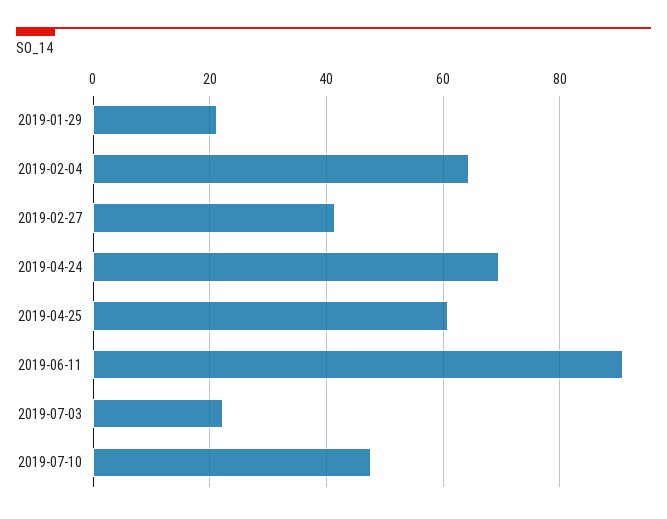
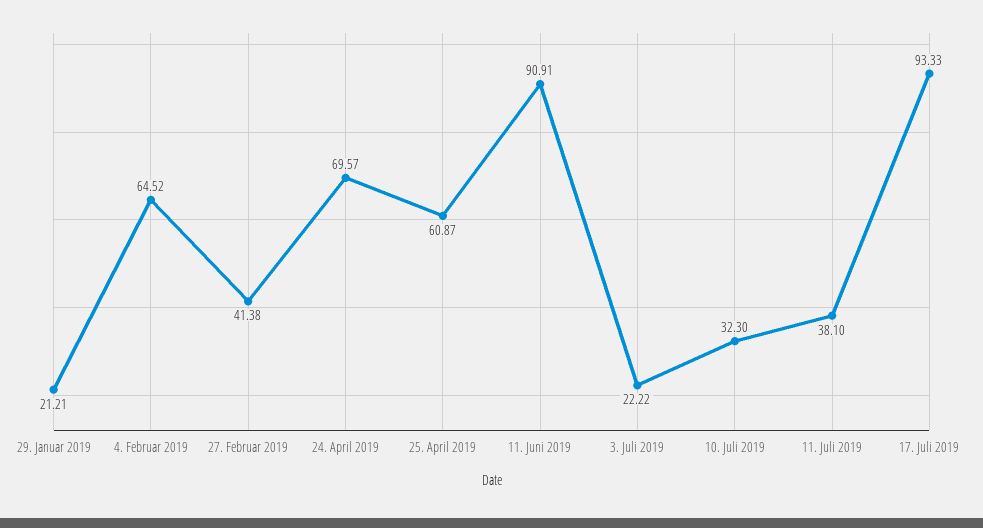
2019-07-10: 48 -> 32.3
11. Juli 2019: none -> 38.1
17. Juli 2019: none -> 93.33

